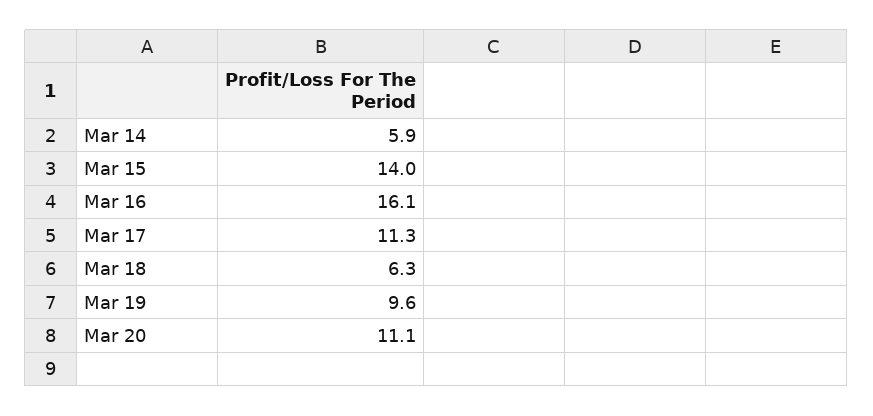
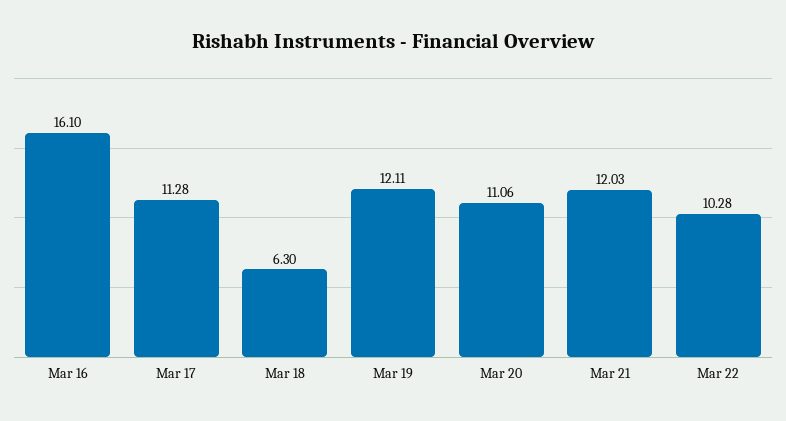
Mar 14: 5.9 -> none
Mar 15: 14 -> none
Mar 19: 9.6 -> 12.11
Mar 21: none -> 12.03
Mar 22: none -> 10.28

